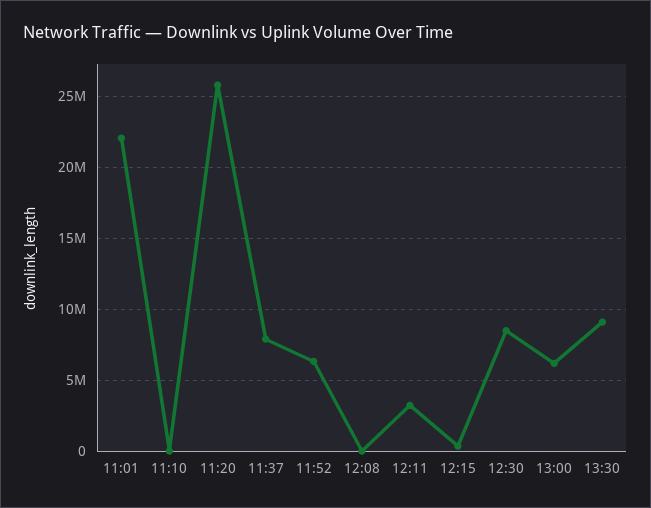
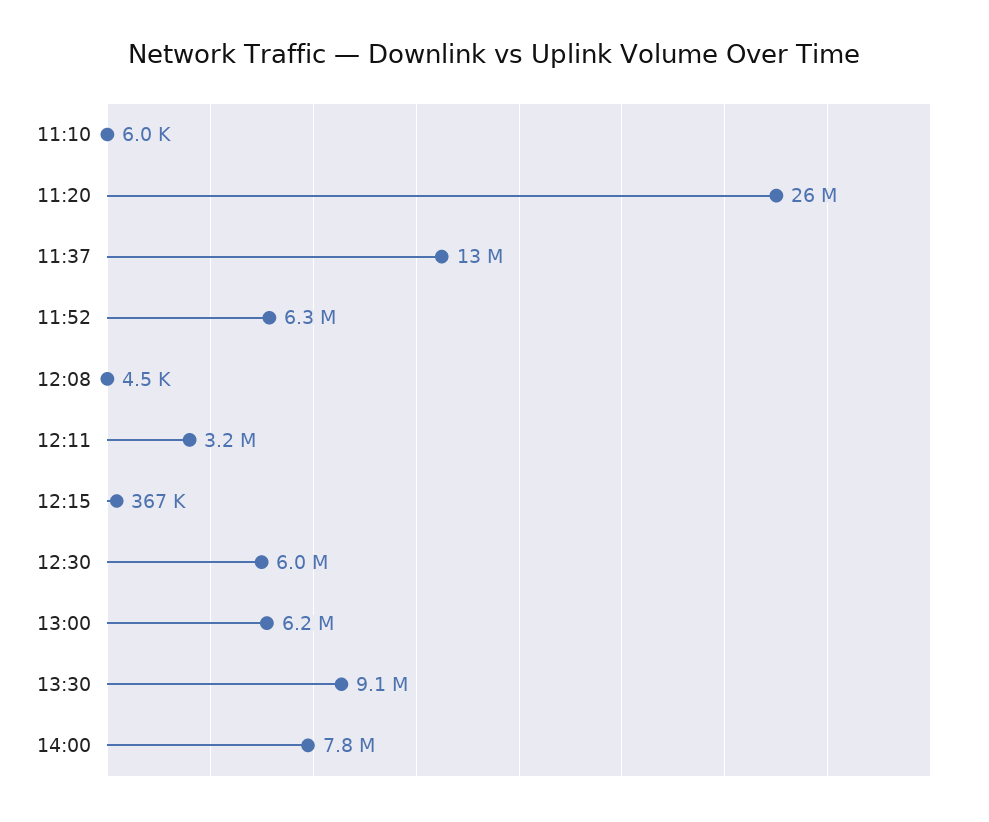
11:01: 22000000 -> none
11:37: 8000000 -> 13000000
12:30: 8500000 -> 6000000
14:00: none -> 7800000

